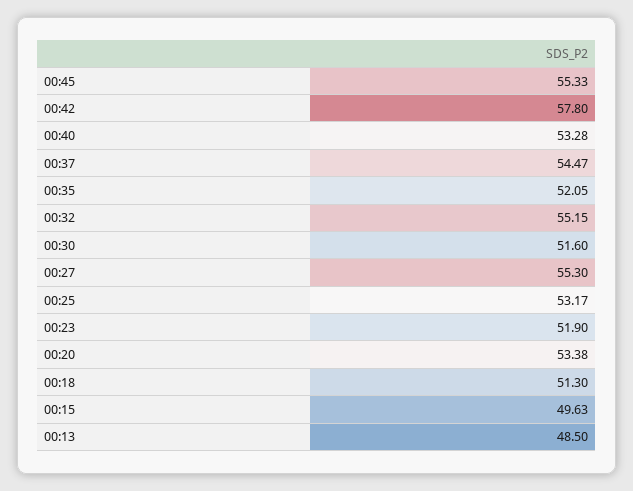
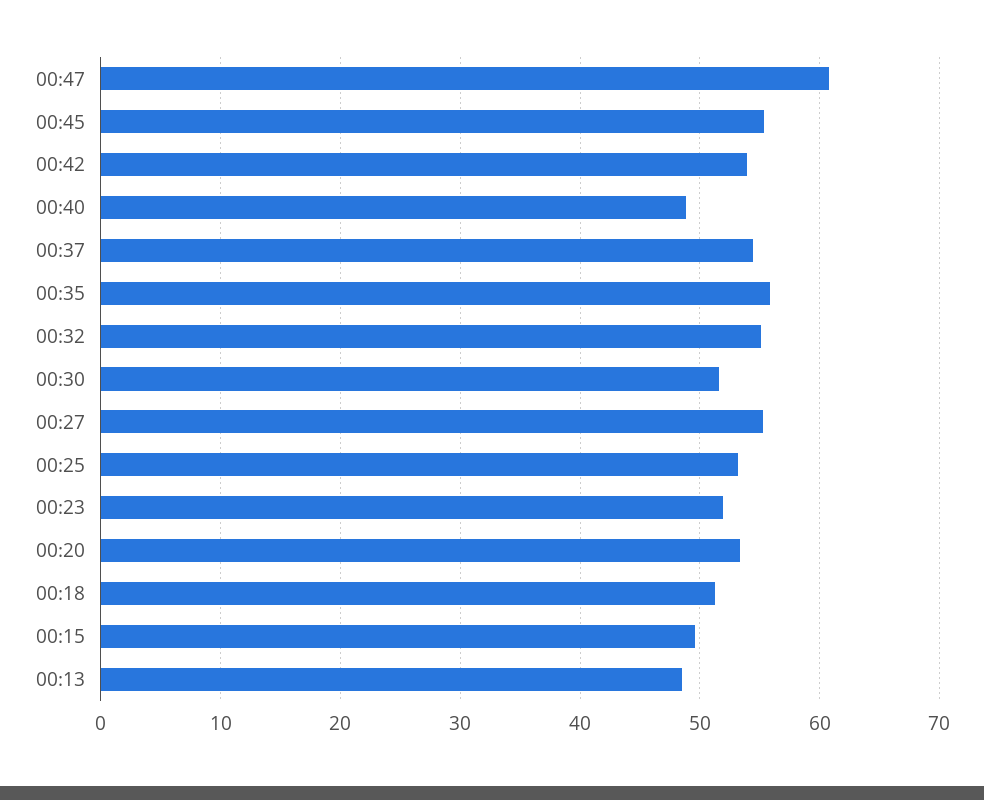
00:42: 57.8 -> 54
00:40: 53.28 -> 49
00:35: 52.05 -> 56
00:47: none -> 61

